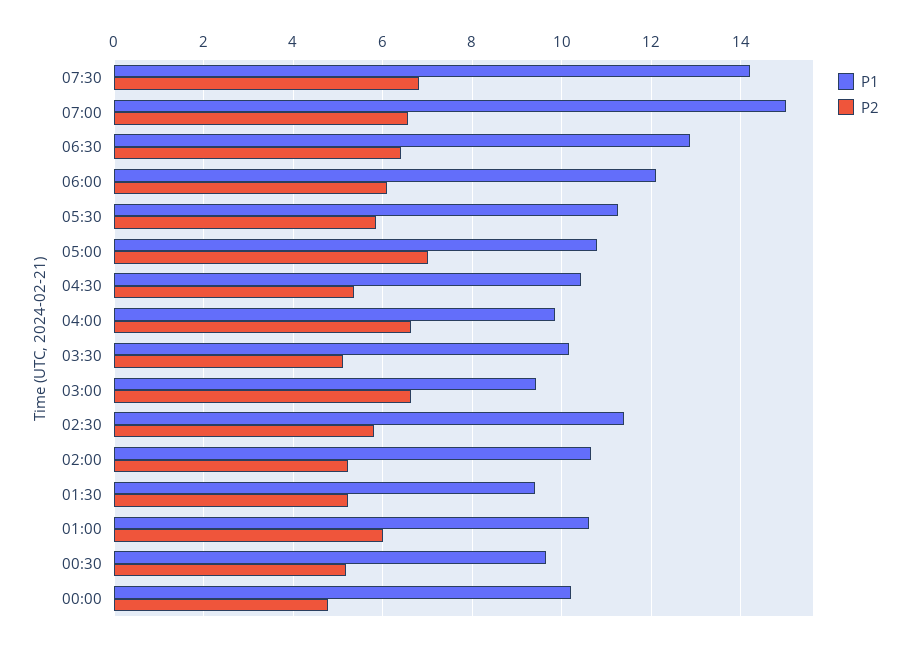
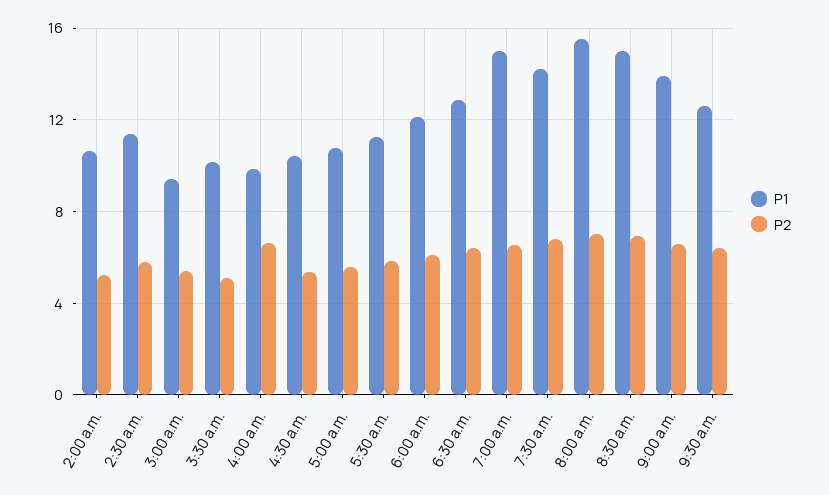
P2, 05:00: 7 -> 5.5
P2, 03:00: 6.6 -> 5.5
P1, 01:30: 9.4 -> none
P2, 01:30: 5.2 -> none
P1, 01:00: 10.6 -> none
P2, 01:00: 6 -> none
P1, 00:30: 9.6 -> none
P2, 00:30: 5.2 -> none
P1, 00:00: 10.2 -> none
P2, 00:00: 4.8 -> none
P1, 8:00 a.m.: none -> 15.5
P2, 8:00 a.m.: none -> 7
P1, 8:30 a.m.: none -> 15
P2, 8:30 a.m.: none -> 7
P1, 9:00 a.m.: none -> 14
P2, 9:00 a.m.: none -> 6.5
P1, 9:30 a.m.: none -> 12.5
P2, 9:30 a.m.: none -> 6.5

